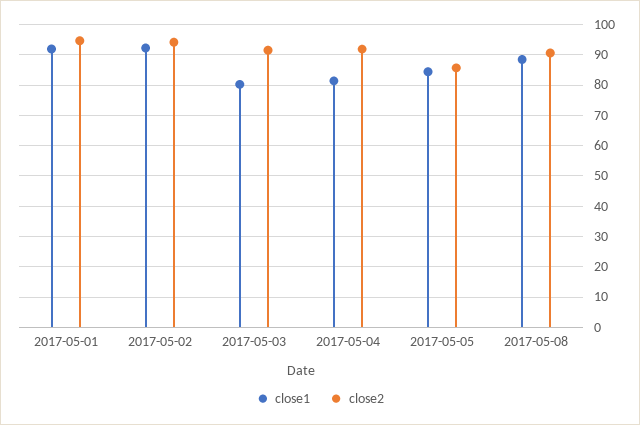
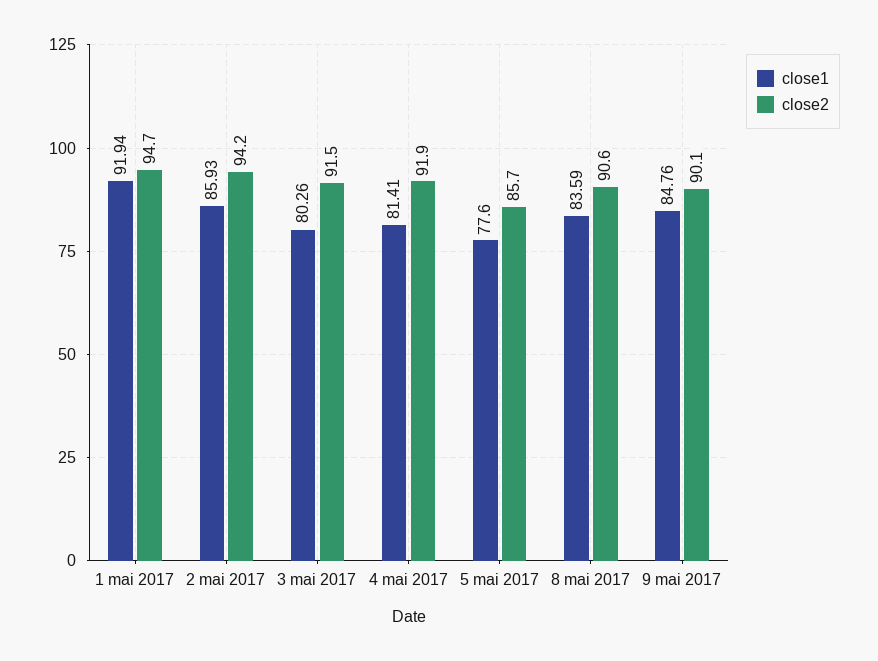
close1, 2017-05-02: 92 -> 85.93
close1, 2017-05-05: 84 -> 77.6
close1, 2017-05-08: 88 -> 83.59
close1, 9 mai 2017: none -> 84.76
close2, 9 mai 2017: none -> 90.1

